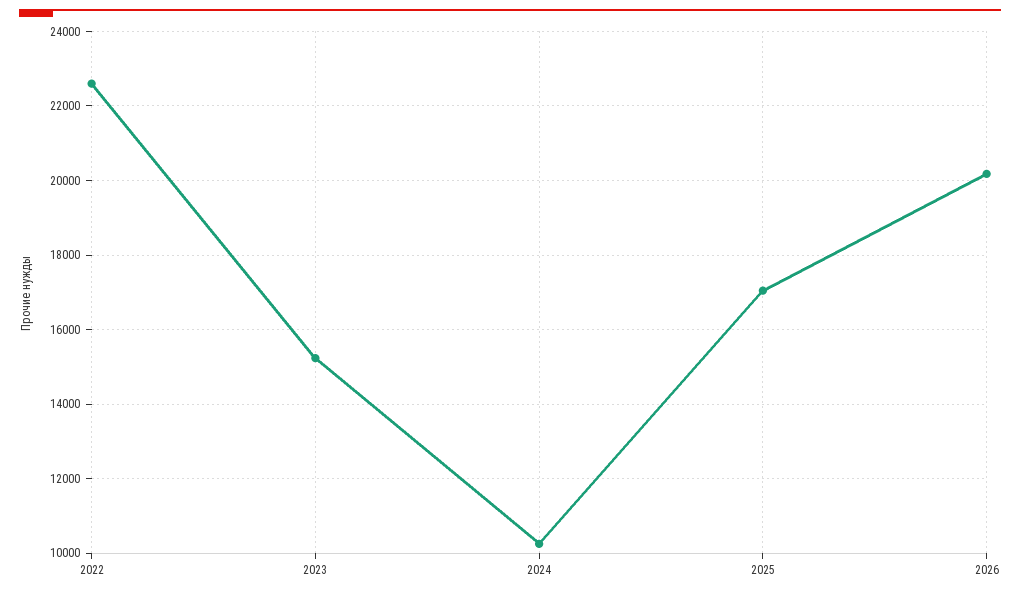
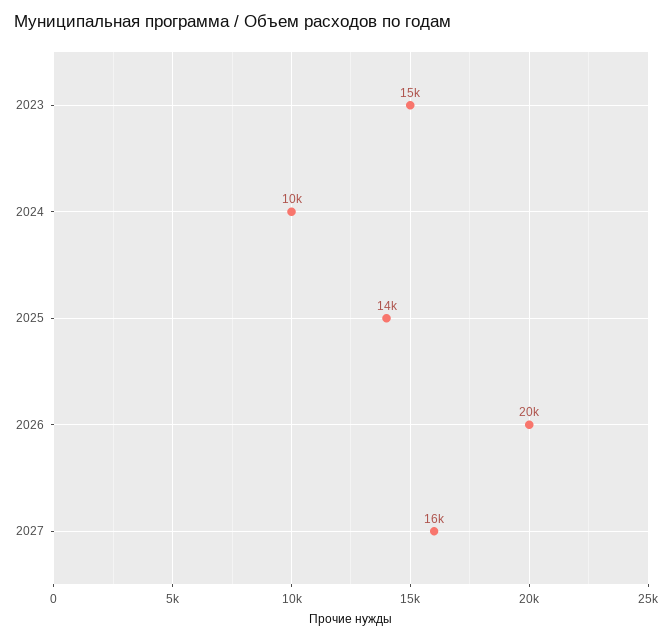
2022: 22600 -> none
2025: 17000 -> 14000
2027: none -> 16000

